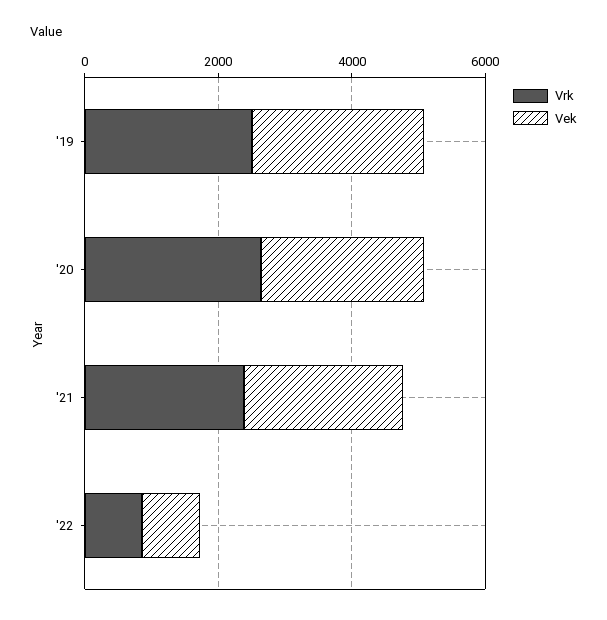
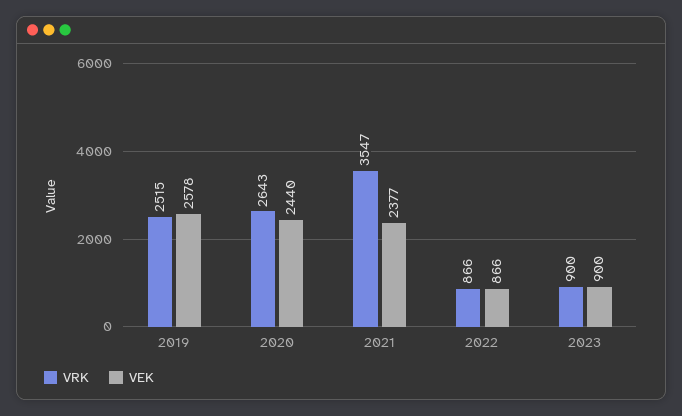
Vrk, '21: 2500 -> 3547
Vrk, 2023: none -> 900
Vek, 2023: none -> 900

